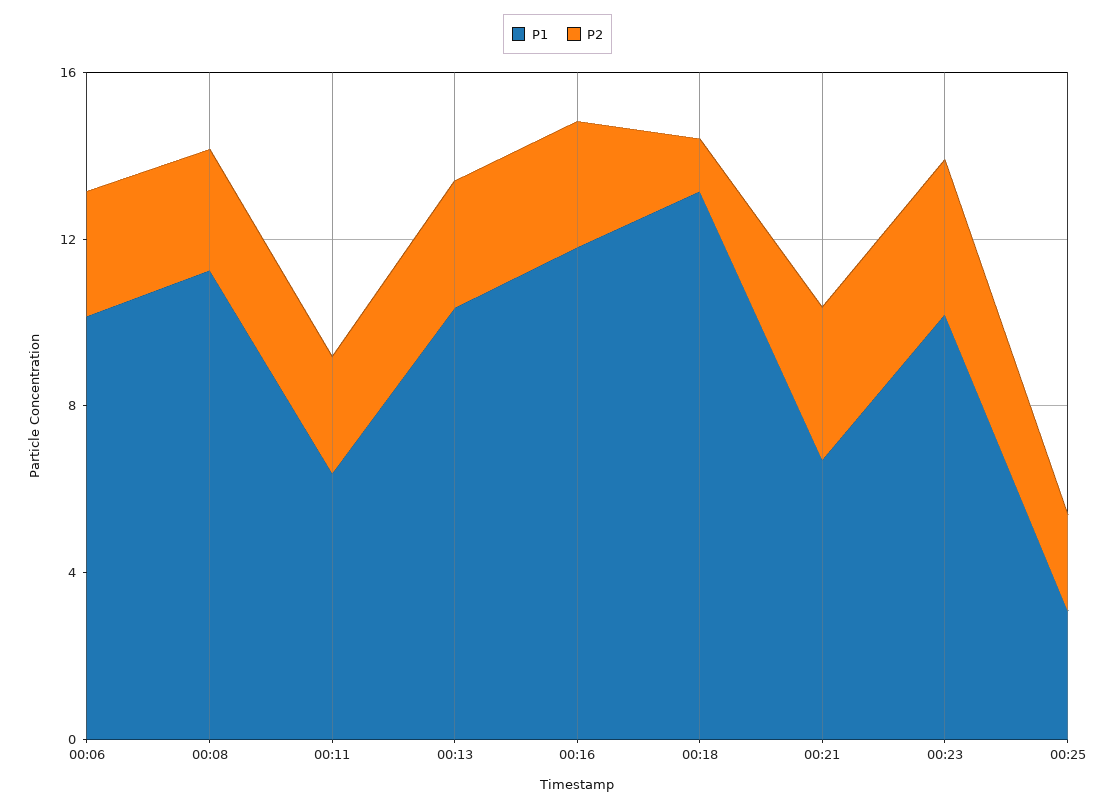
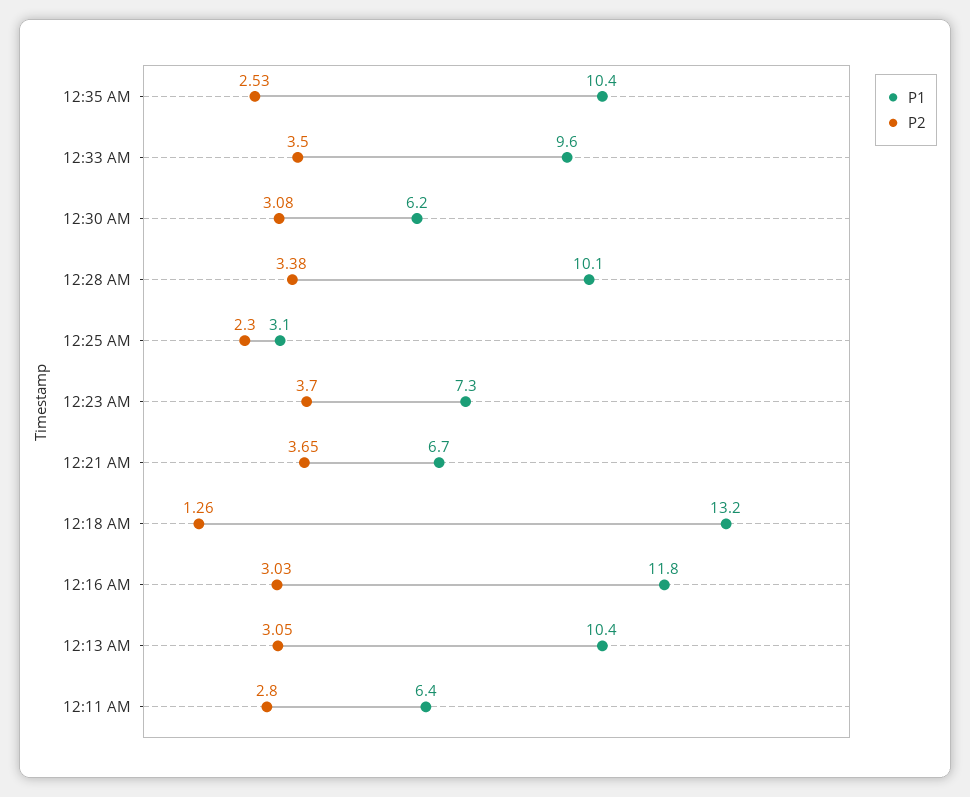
P1, 00:06: 10 -> none
P2, 00:06: 3 -> none
P1, 00:08: 11 -> none
P2, 00:08: 3 -> none
P1, 00:23: 10 -> 7.3
P1, 12:35 AM: none -> 10.4
P2, 12:35 AM: none -> 2.53
P1, 12:33 AM: none -> 9.6
P2, 12:33 AM: none -> 3.5
P1, 12:30 AM: none -> 6.2
P2, 12:30 AM: none -> 3.08
P1, 12:28 AM: none -> 10.1
P2, 12:28 AM: none -> 3.38

